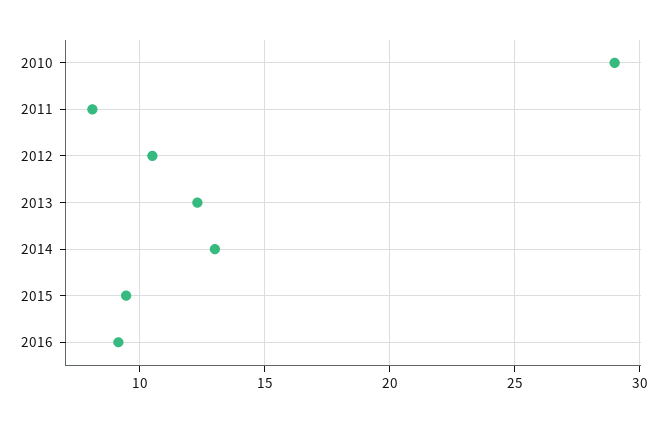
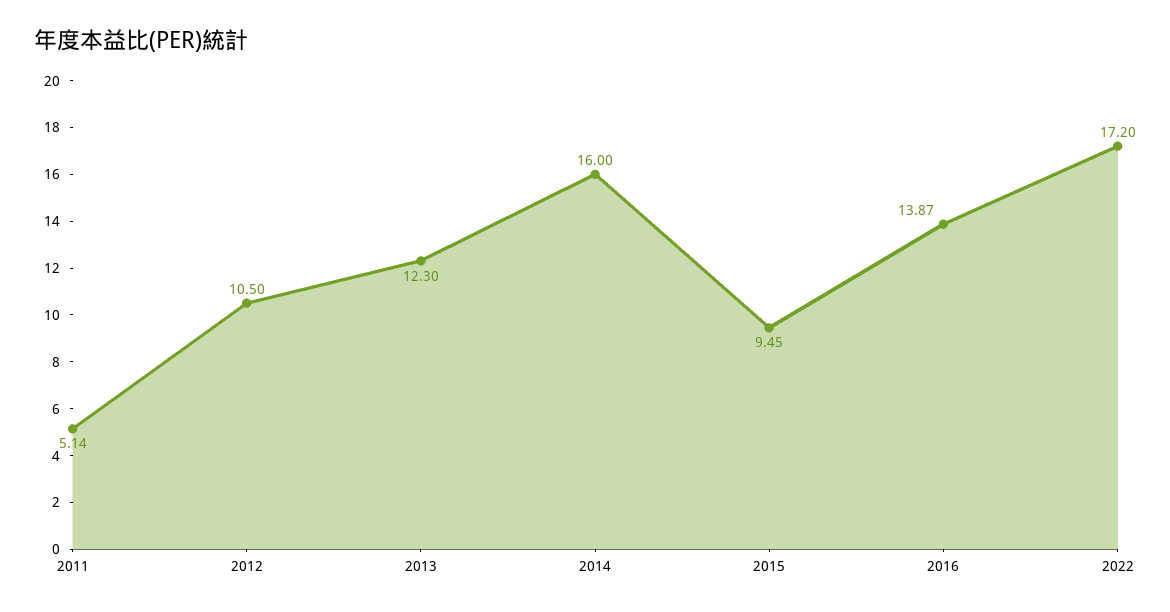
2010: 29 -> none
2011: 8 -> 5.14
2014: 13 -> 16
2016: 9 -> 13.87
2022: none -> 17.2

